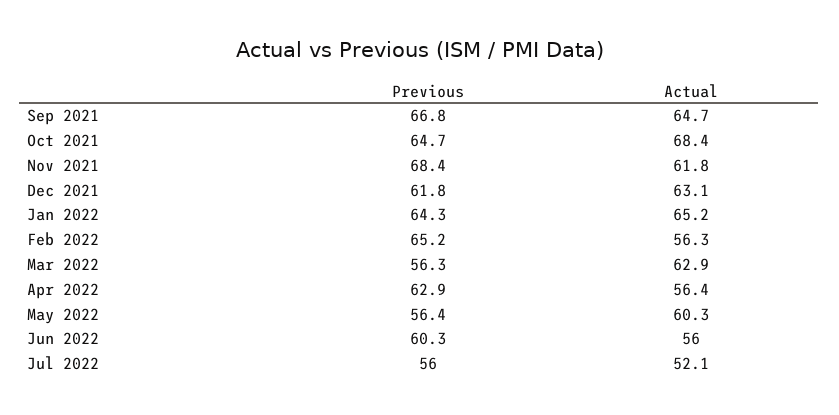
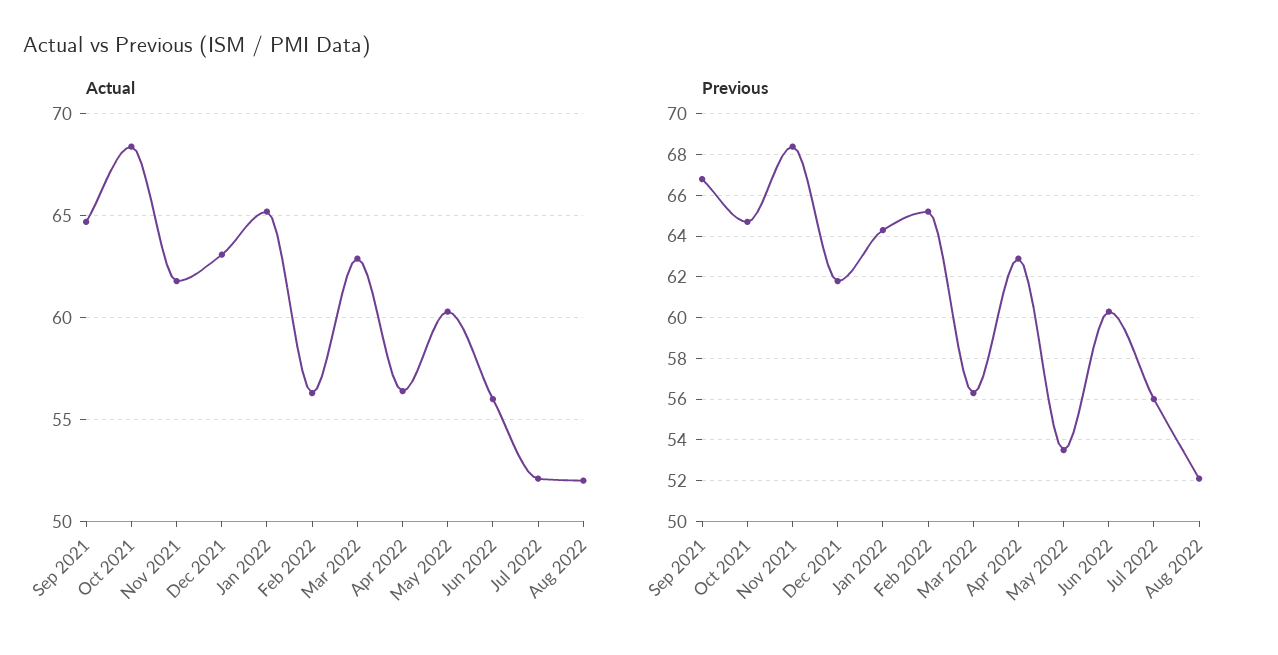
Previous, May 2022: 56.4 -> 53.5
Actual, Aug 2022: none -> 52
Previous, Aug 2022: none -> 52

